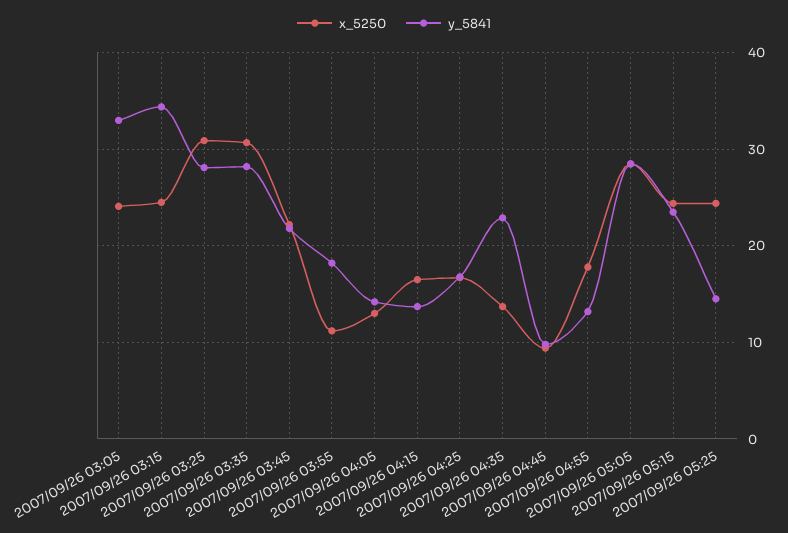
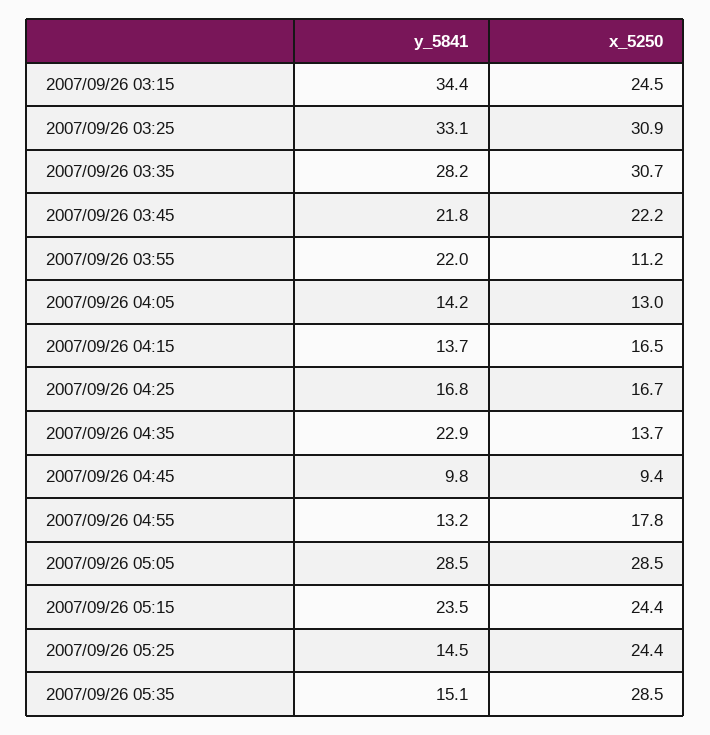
x_5250, 2007/09/26 03:05: 24 -> none
y_5841, 2007/09/26 03:05: 33 -> none
y_5841, 2007/09/26 03:25: 28 -> 33.1
y_5841, 2007/09/26 03:55: 18 -> 22
y_5841, 2007/09/26 05:35: none -> 15.1
x_5250, 2007/09/26 05:35: none -> 28.5

